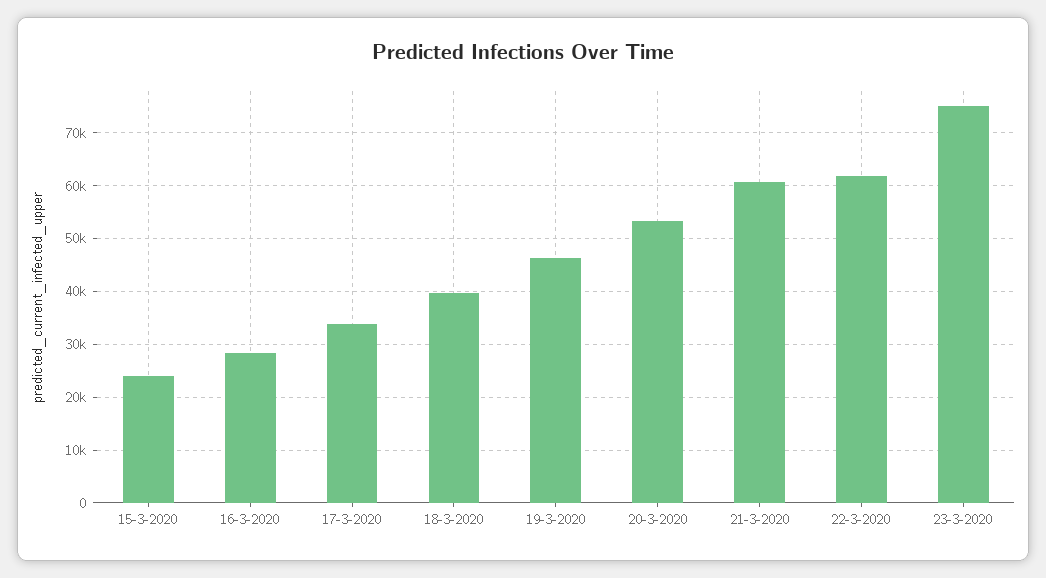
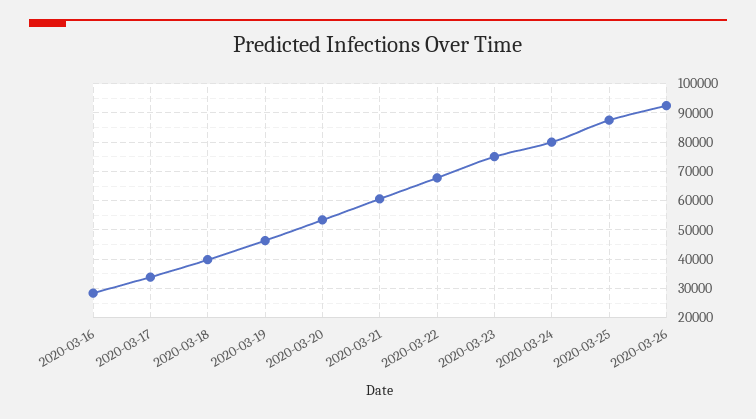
15-3-2020: 24000 -> none
22-3-2020: 62000 -> 67500
2020-03-24: none -> 80000
2020-03-25: none -> 87500
2020-03-26: none -> 92500

